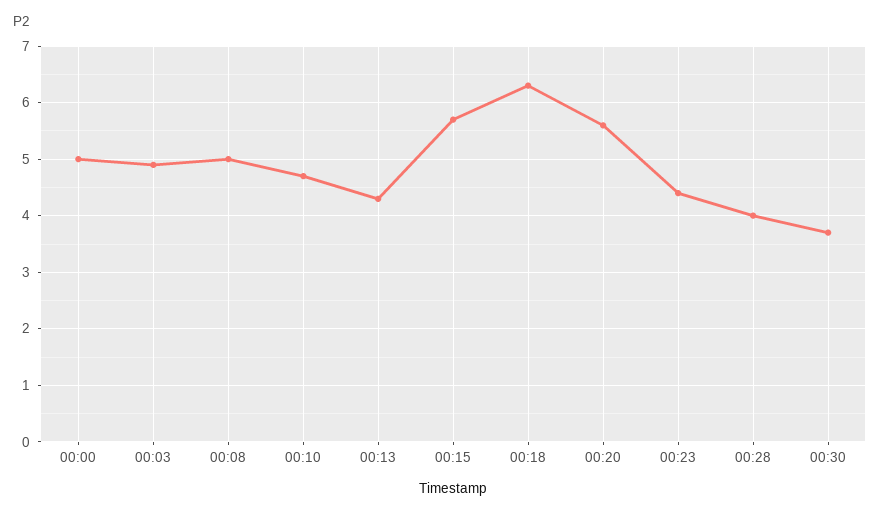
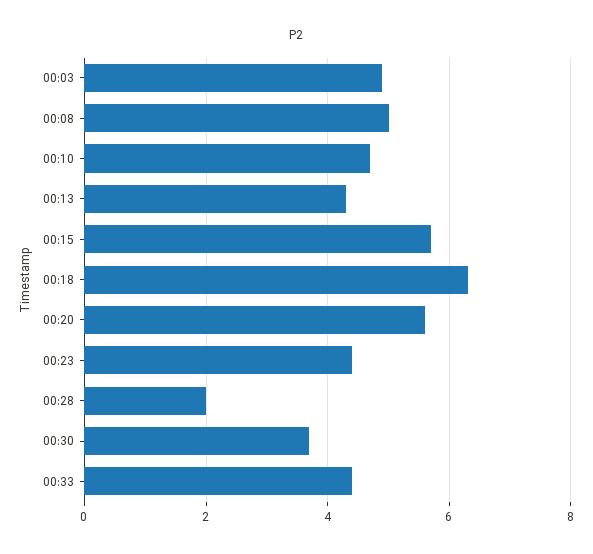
00:00: 5 -> none
00:28: 4 -> 2
00:33: none -> 4.5

